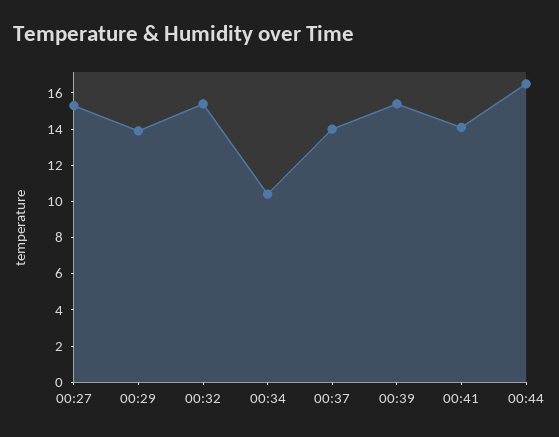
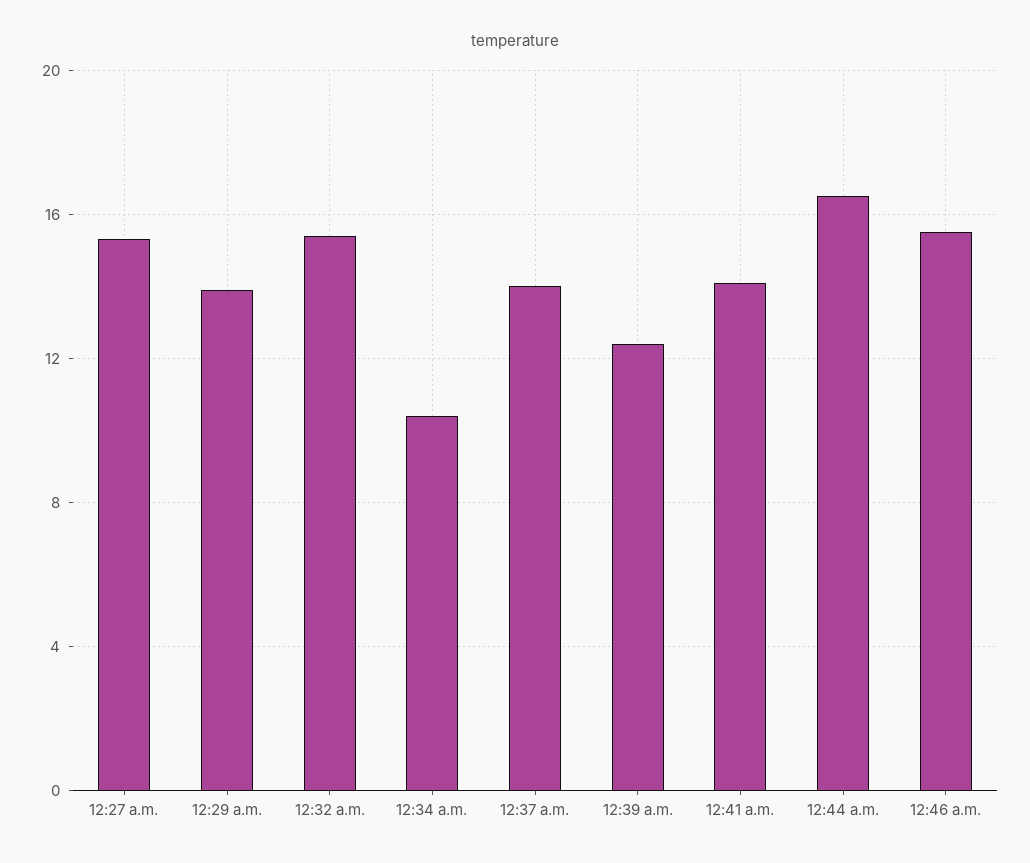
00:39: 15.5 -> 12.5
12:46 a.m.: none -> 15.5

